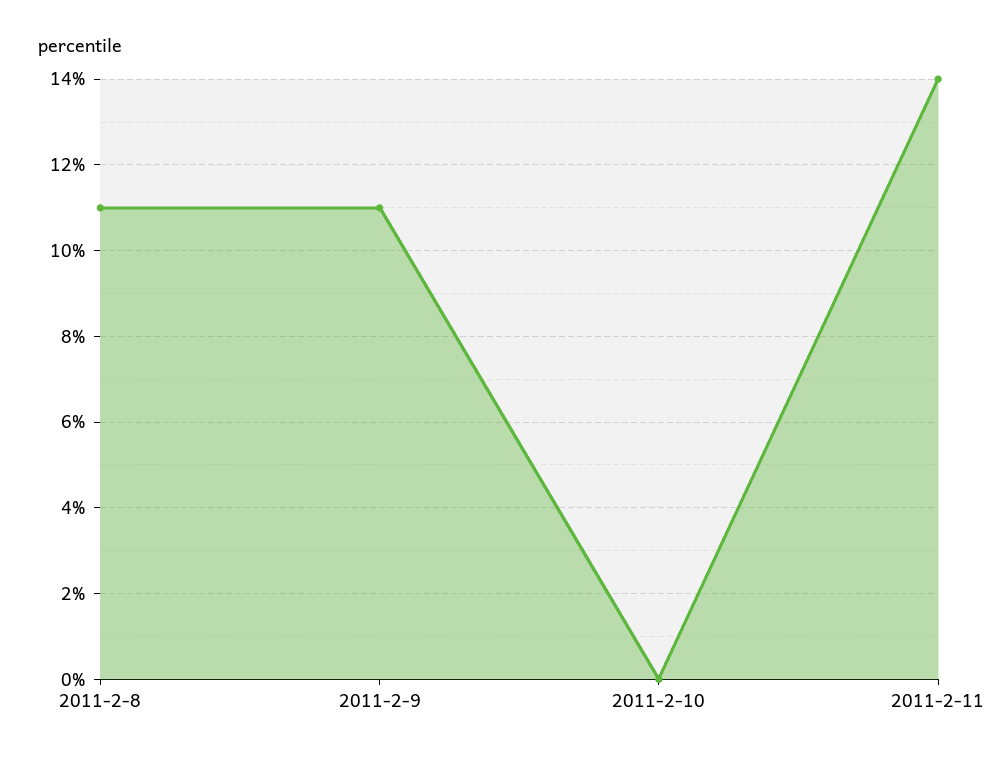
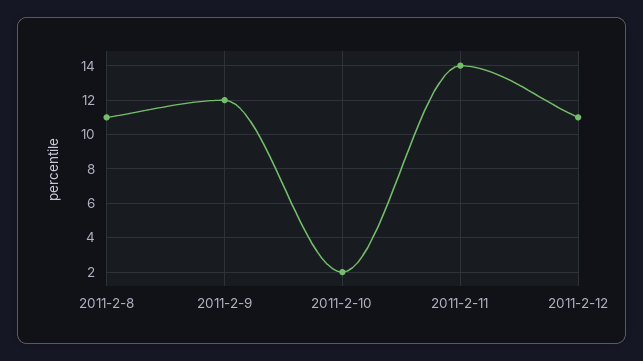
2011-2-9: 11 -> 12
2011-2-10: 0 -> 2
2011-2-12: none -> 11

